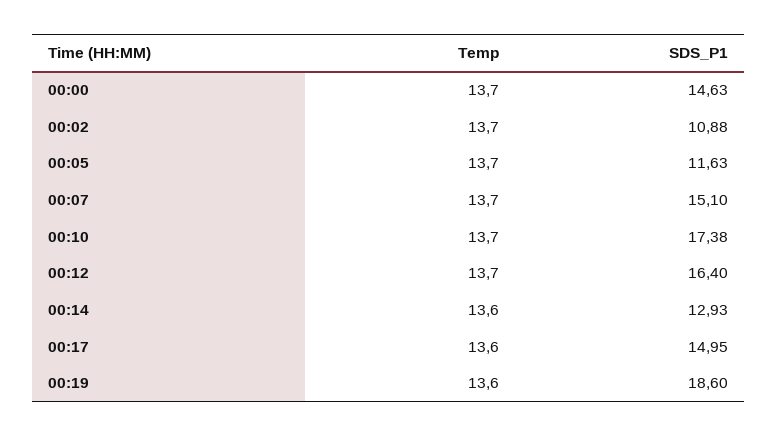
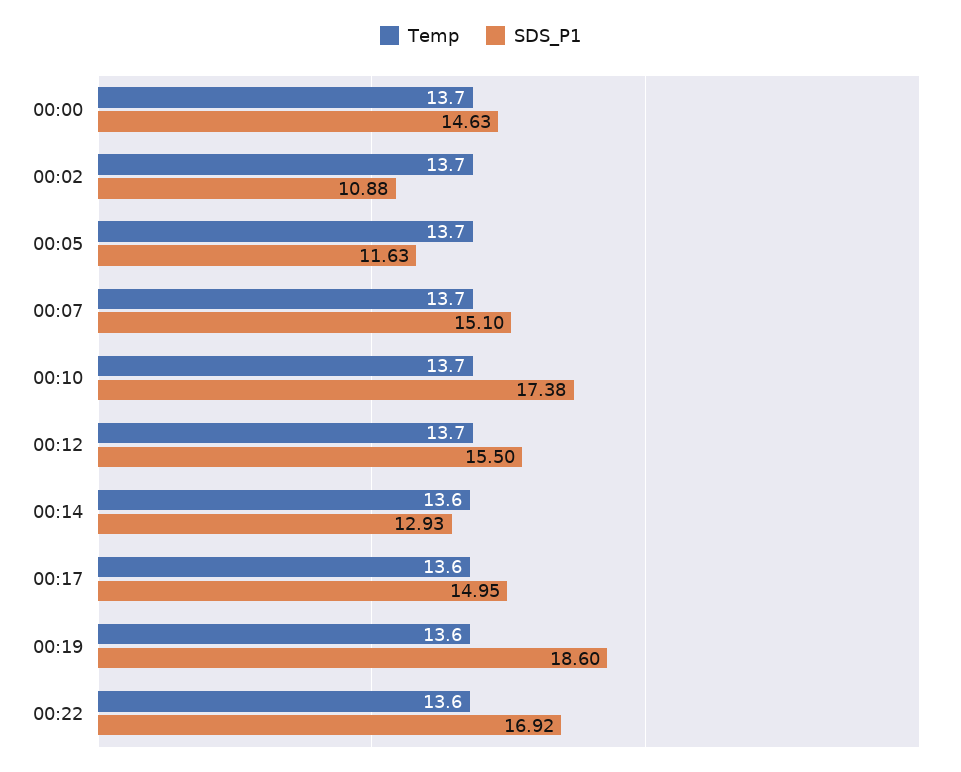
SDS_P1, 00:12: 16.4 -> 15.5
Temp, 00:22: none -> 13.6
SDS_P1, 00:22: none -> 16.92

